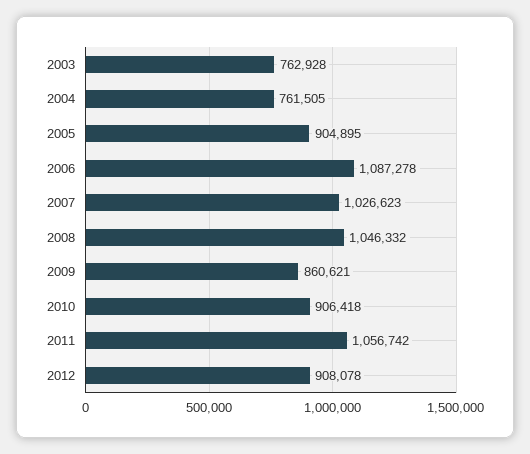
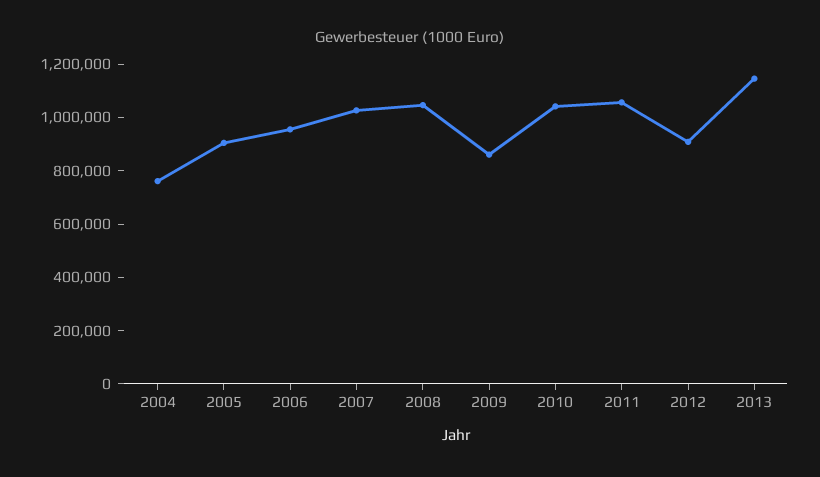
2003: 762928 -> none
2006: 1087278 -> 950000
2010: 906418 -> 1050000
2013: none -> 1150000

